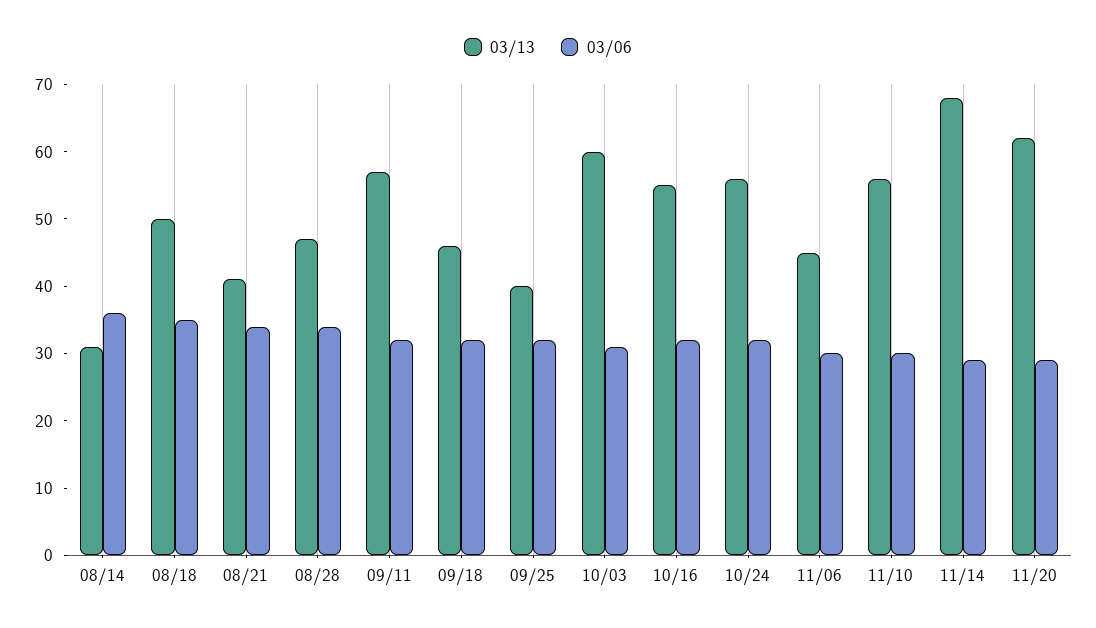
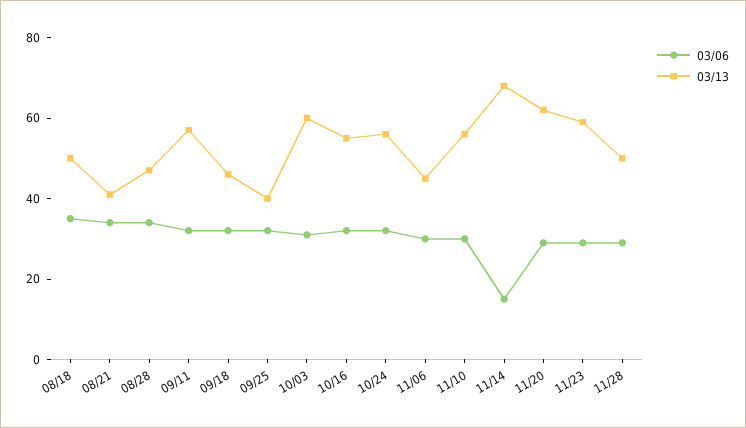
03/13, 08/14: 30 -> none
03/06, 08/14: 35 -> none
03/06, 11/14: 30 -> 15
03/06, 11/23: none -> 30
03/13, 11/23: none -> 60
03/06, 11/28: none -> 30
03/13, 11/28: none -> 50

